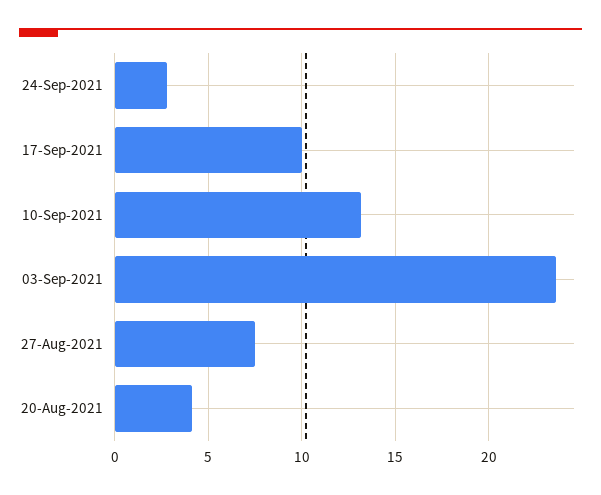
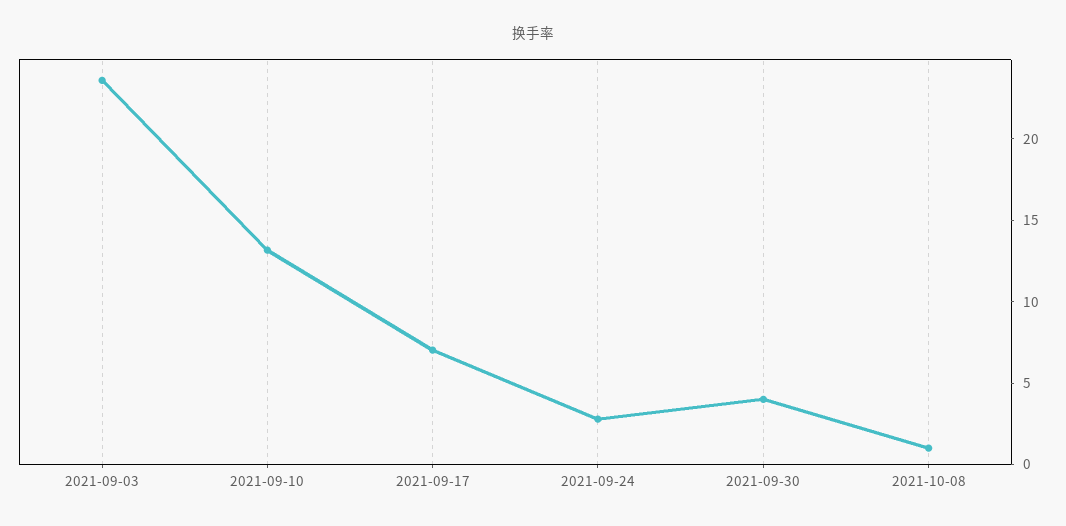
17-Sep-2021: 10 -> 7
27-Aug-2021: 7.5 -> none
20-Aug-2021: 4 -> none
2021-09-30: none -> 4
2021-10-08: none -> 1

